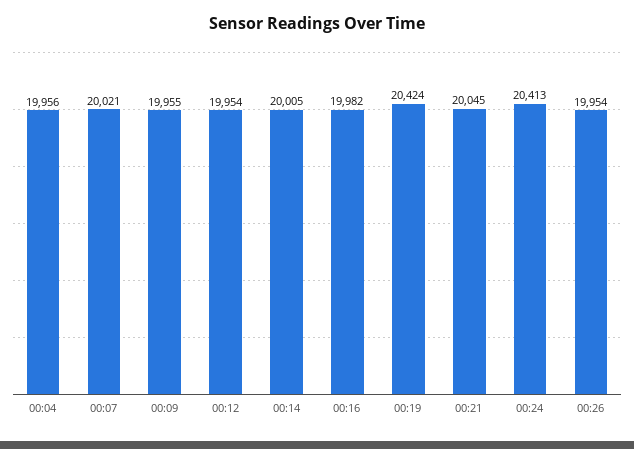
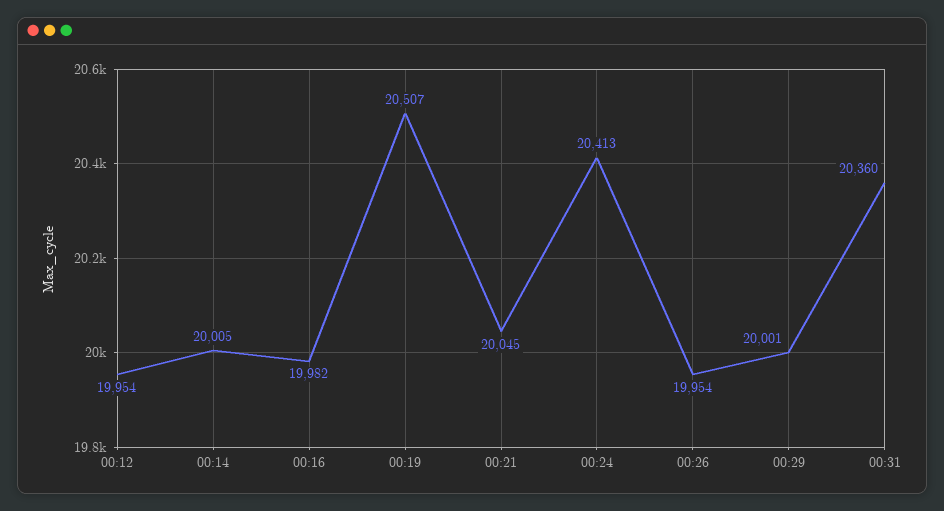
00:04: 19956 -> none
00:07: 20021 -> none
00:09: 19955 -> none
00:19: 20424 -> 20507
00:29: none -> 20001
00:31: none -> 20360

